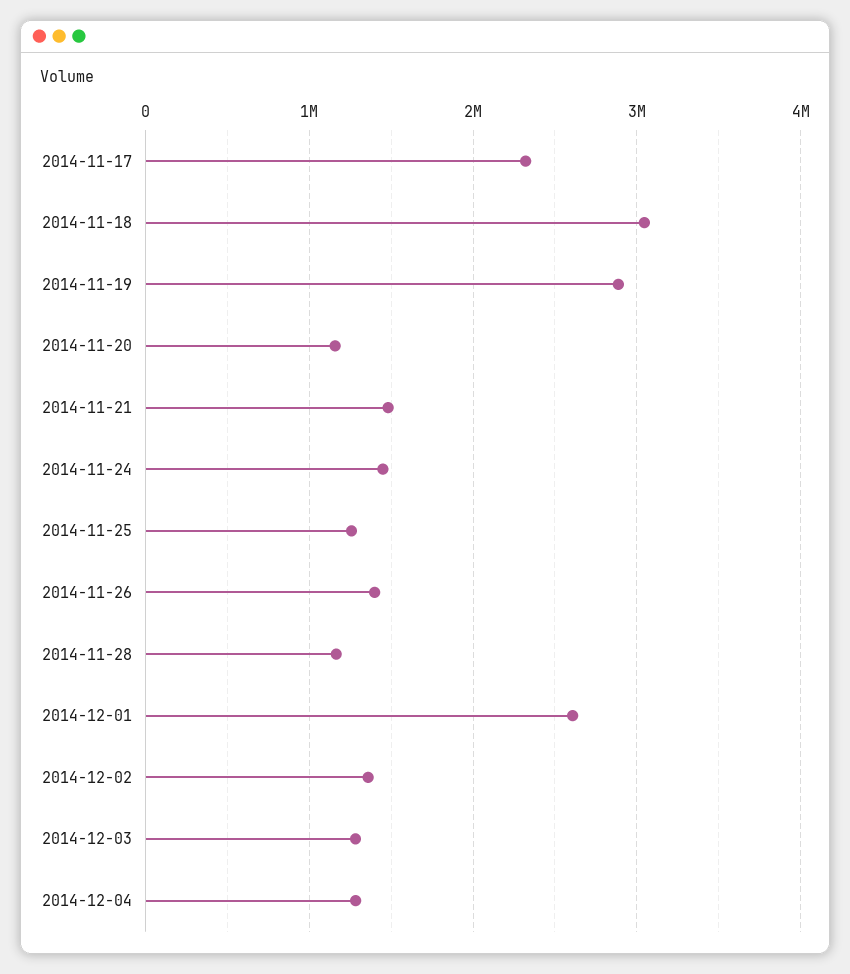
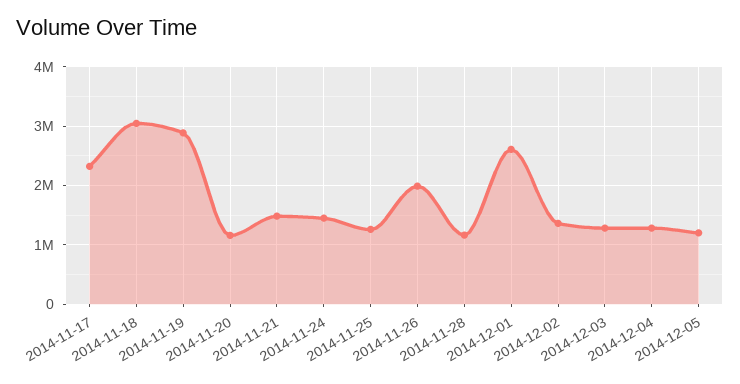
2014-11-26: 1400000 -> 2000000
2014-12-05: none -> 1200000

